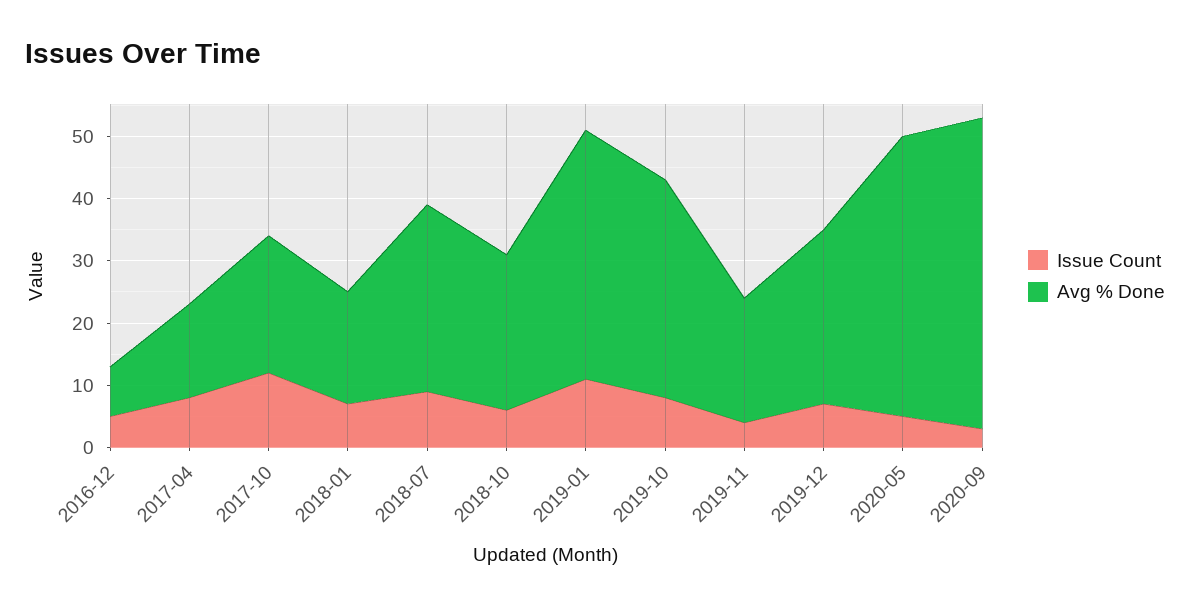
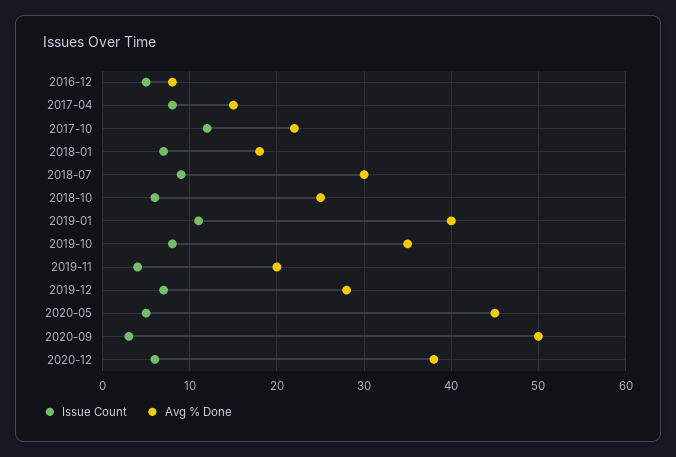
Issue Count, 2020-12: none -> 6
Avg % Done, 2020-12: none -> 38

